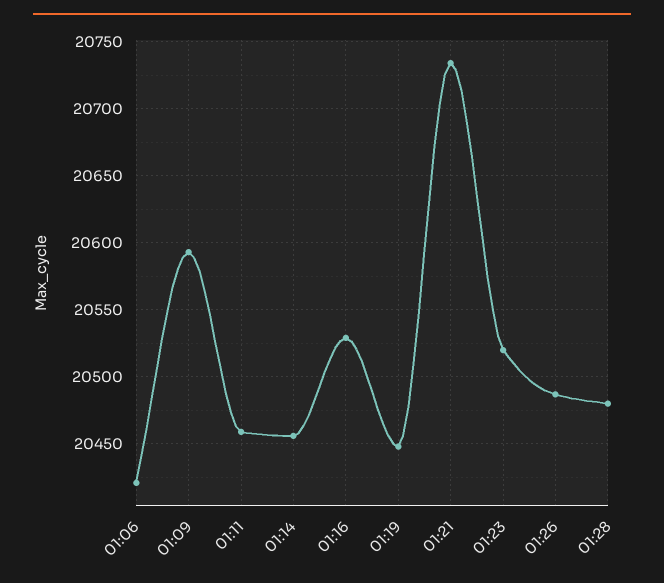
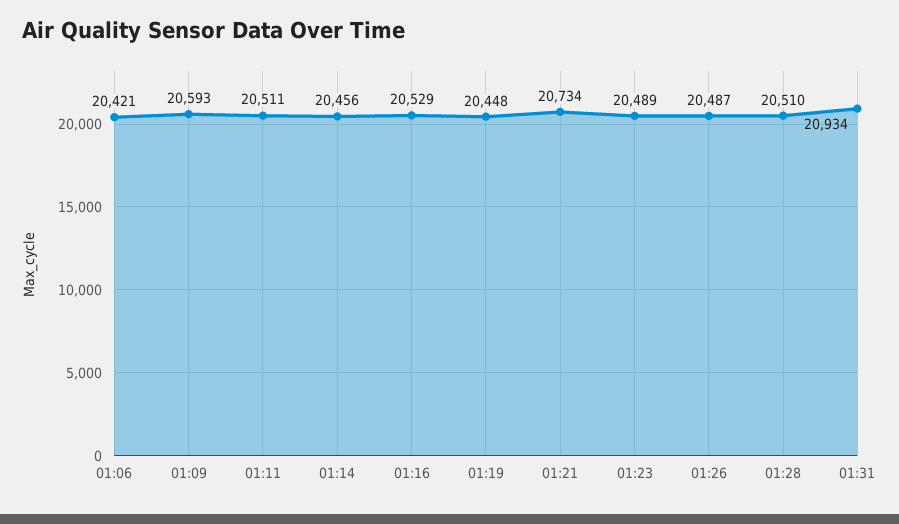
01:11: 20460 -> 20511
01:23: 20520 -> 20489
01:28: 20480 -> 20510
01:31: none -> 20934

